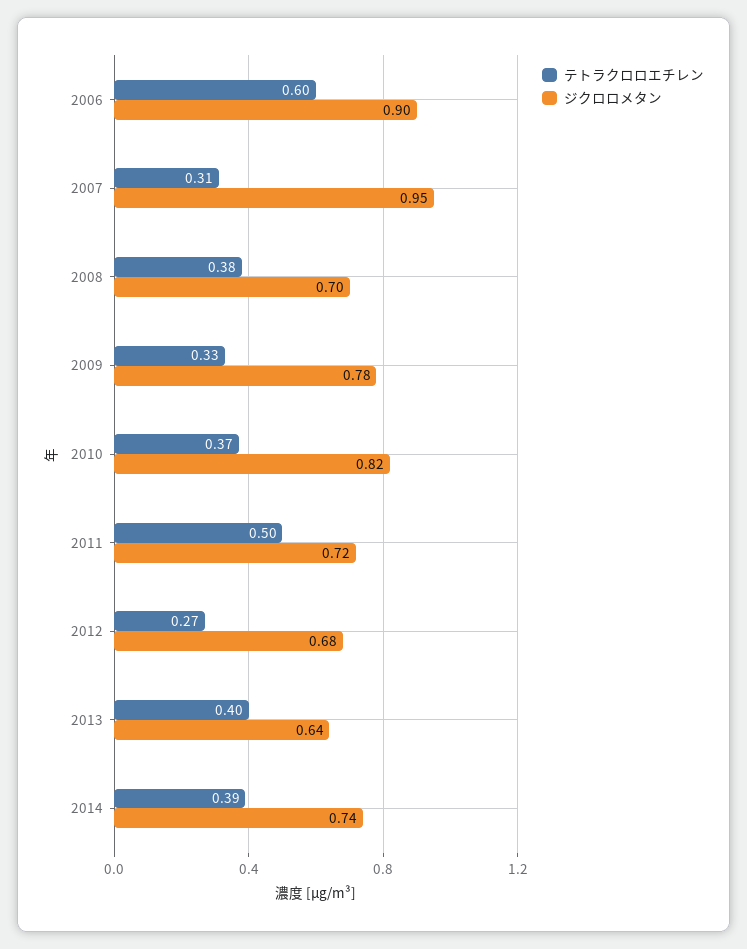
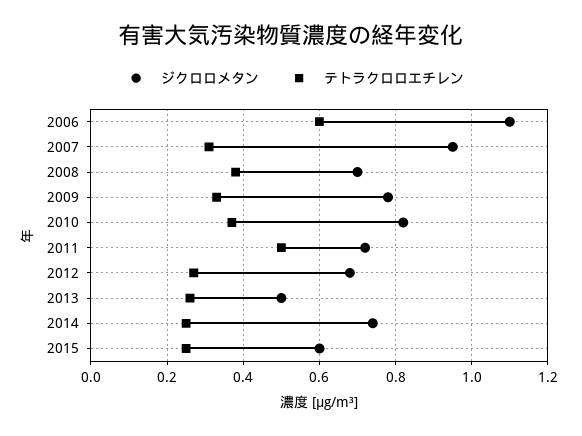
ジクロロメタン, 2006: 0.9 -> 1.1
テトラクロロエチレン, 2013: 0.4 -> 0.25
ジクロロメタン, 2013: 0.64 -> 0.5
テトラクロロエチレン, 2014: 0.39 -> 0.25
ジクロロメタン, 2015: none -> 0.6
テトラクロロエチレン, 2015: none -> 0.25

